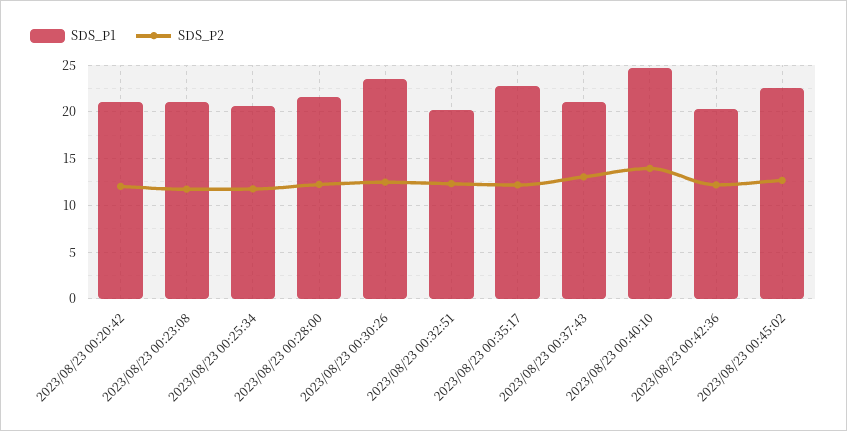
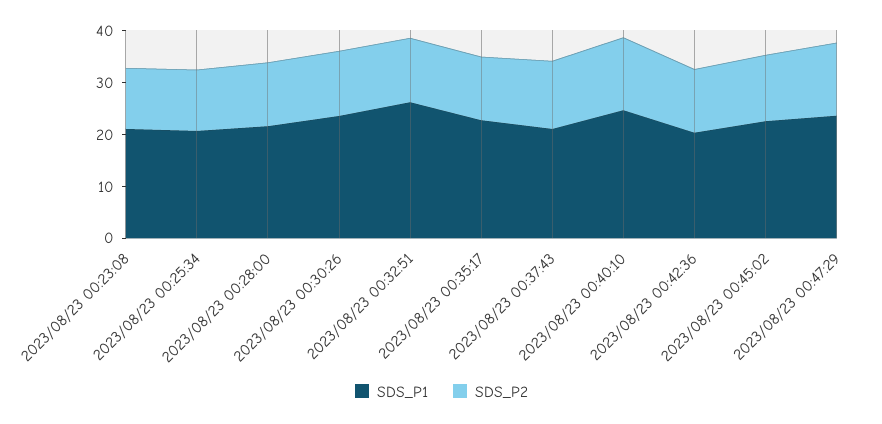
SDS_P1, 2023/08/23 00:20:42: 21 -> none
SDS_P2, 2023/08/23 00:20:42: 12 -> none
SDS_P1, 2023/08/23 00:32:51: 20 -> 26
SDS_P1, 2023/08/23 00:47:29: none -> 24
SDS_P2, 2023/08/23 00:47:29: none -> 14

